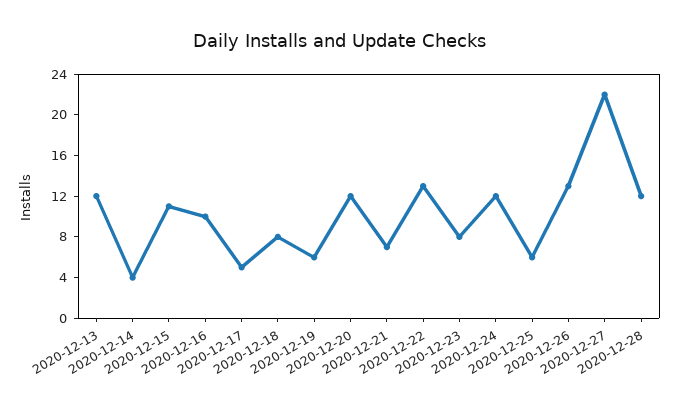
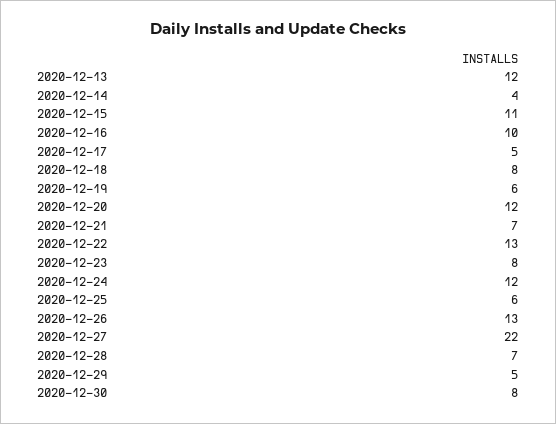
2020-12-28: 12 -> 7
2020-12-29: none -> 5
2020-12-30: none -> 8

